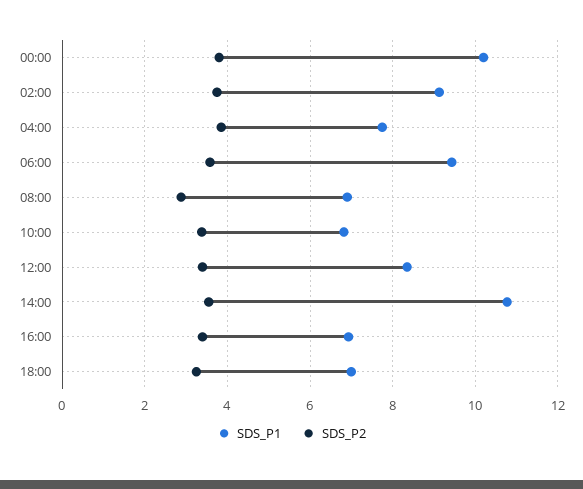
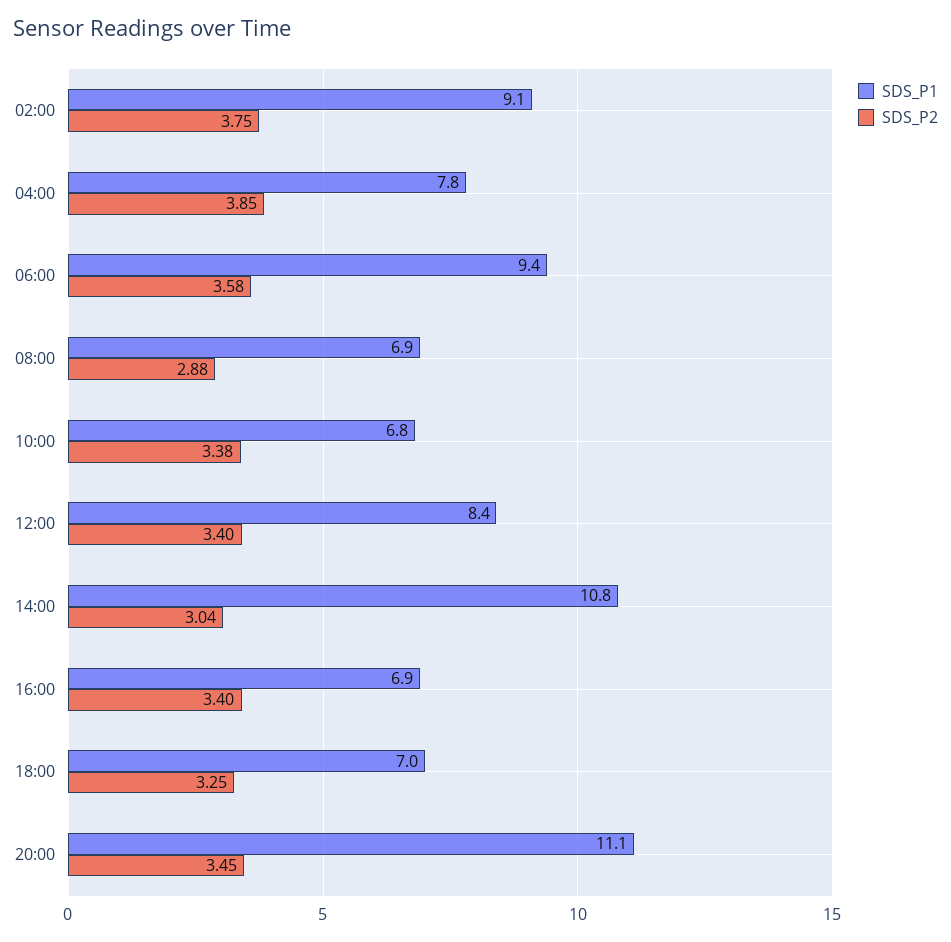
SDS_P1, 00:00: 10.2 -> none
SDS_P2, 00:00: 3.8 -> none
SDS_P2, 14:00: 3.6 -> 3.04
SDS_P1, 20:00: none -> 11.1
SDS_P2, 20:00: none -> 3.45

